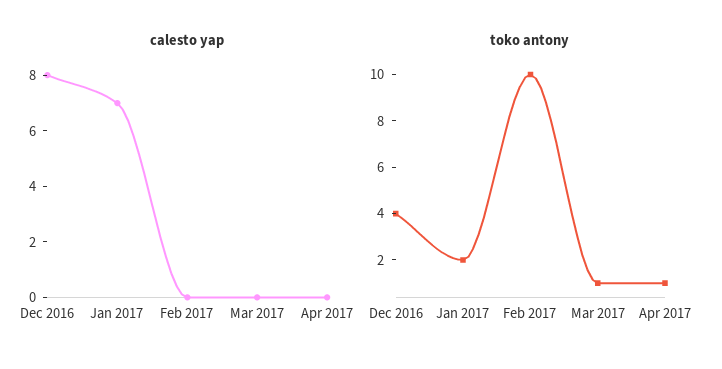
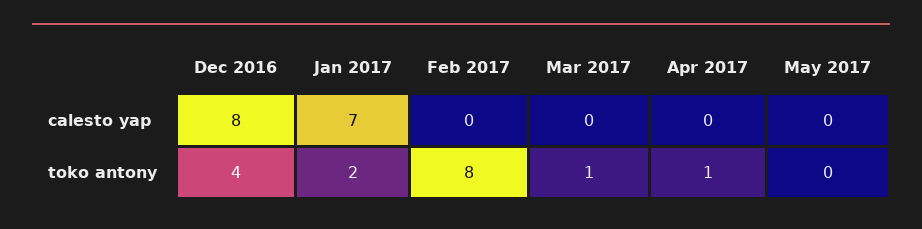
toko antony, Feb 2017: 10 -> 8
calesto yap, May 2017: none -> 0
toko antony, May 2017: none -> 0

